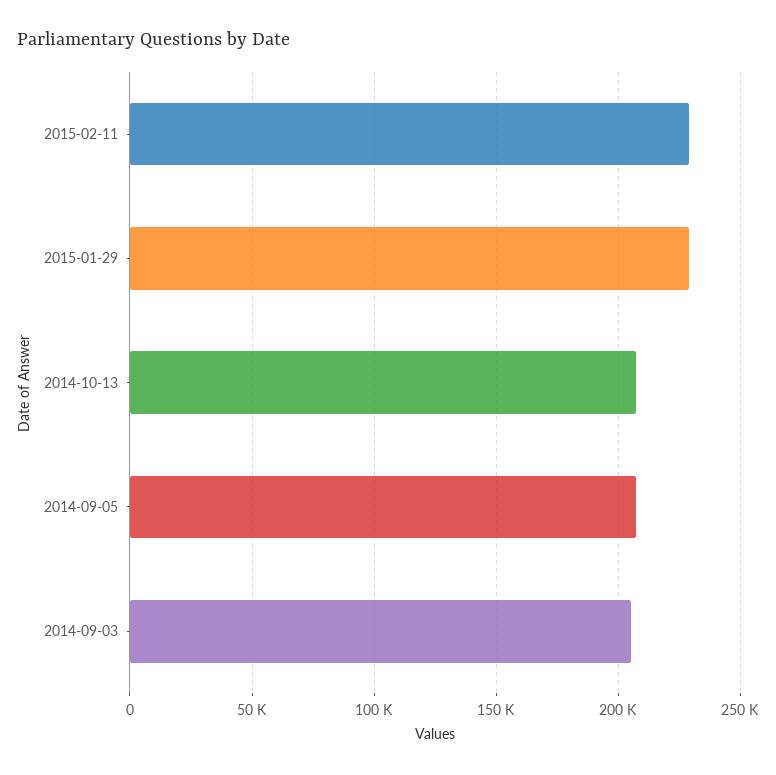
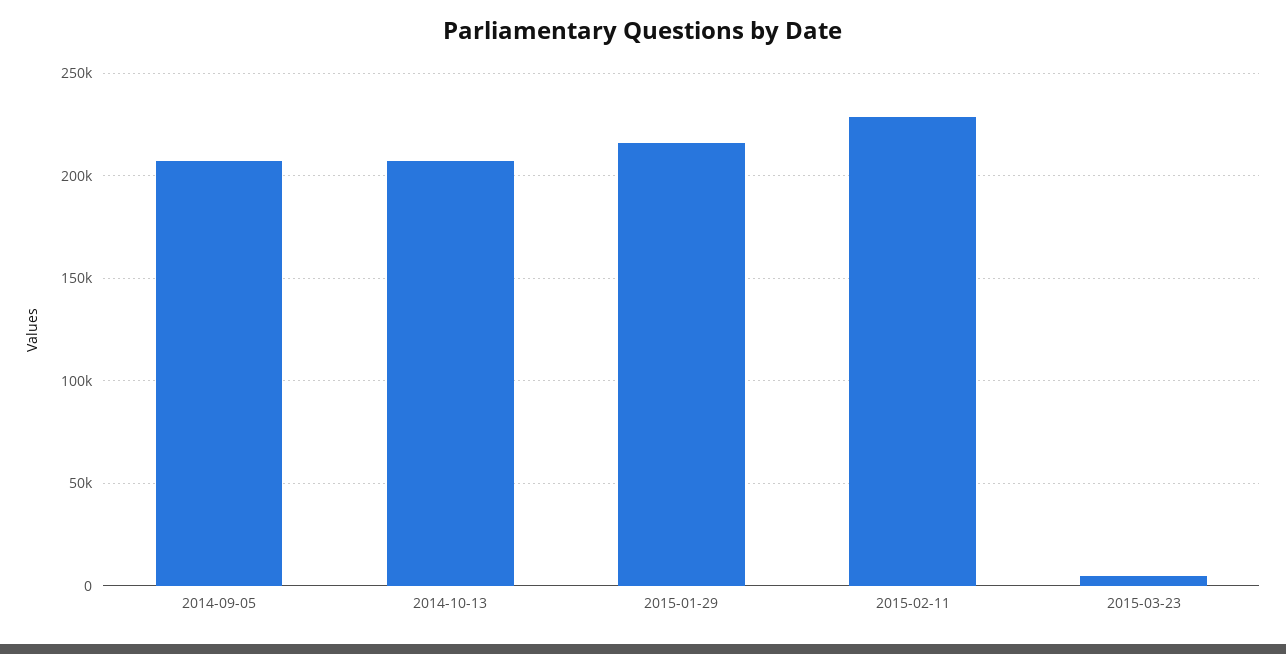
2015-01-29: 230000 -> 215000
2014-09-03: 205000 -> none
2015-03-23: none -> 5000

